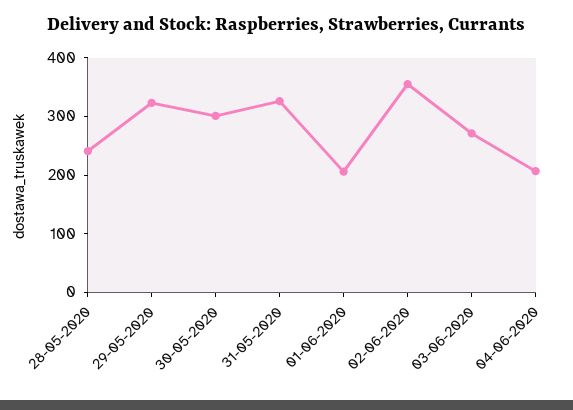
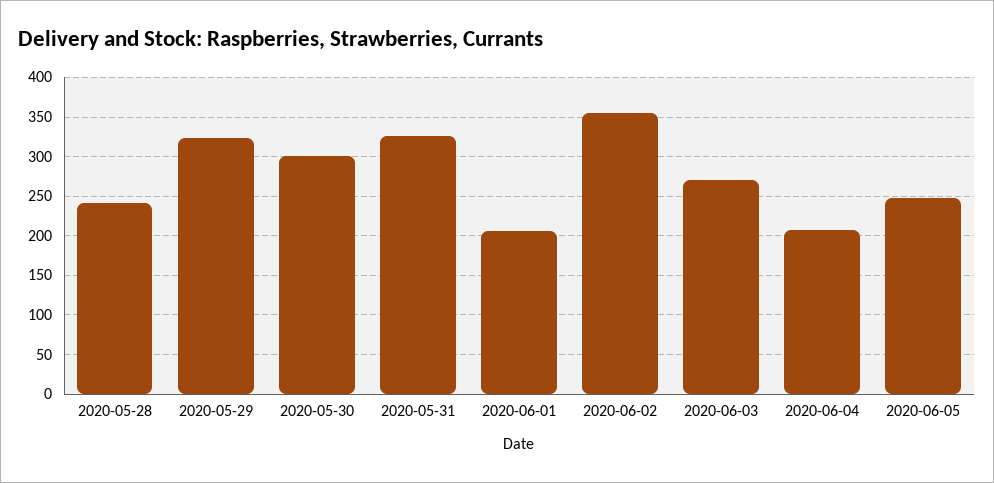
2020-06-05: none -> 250

